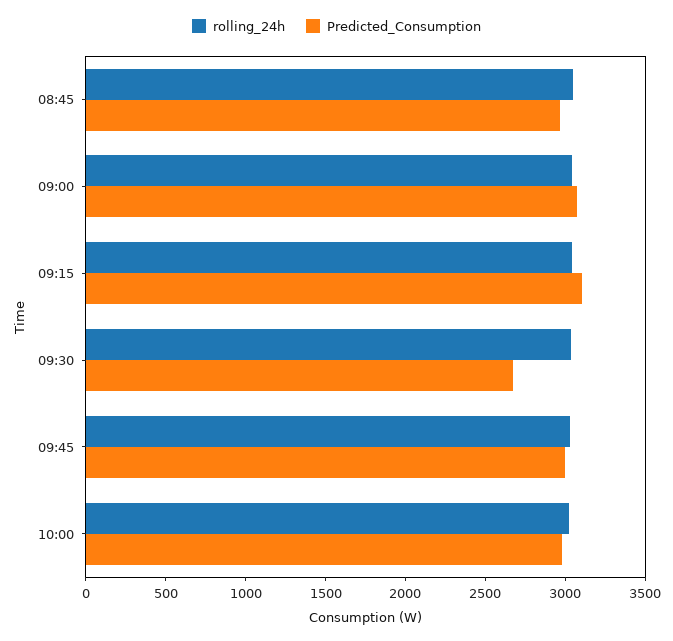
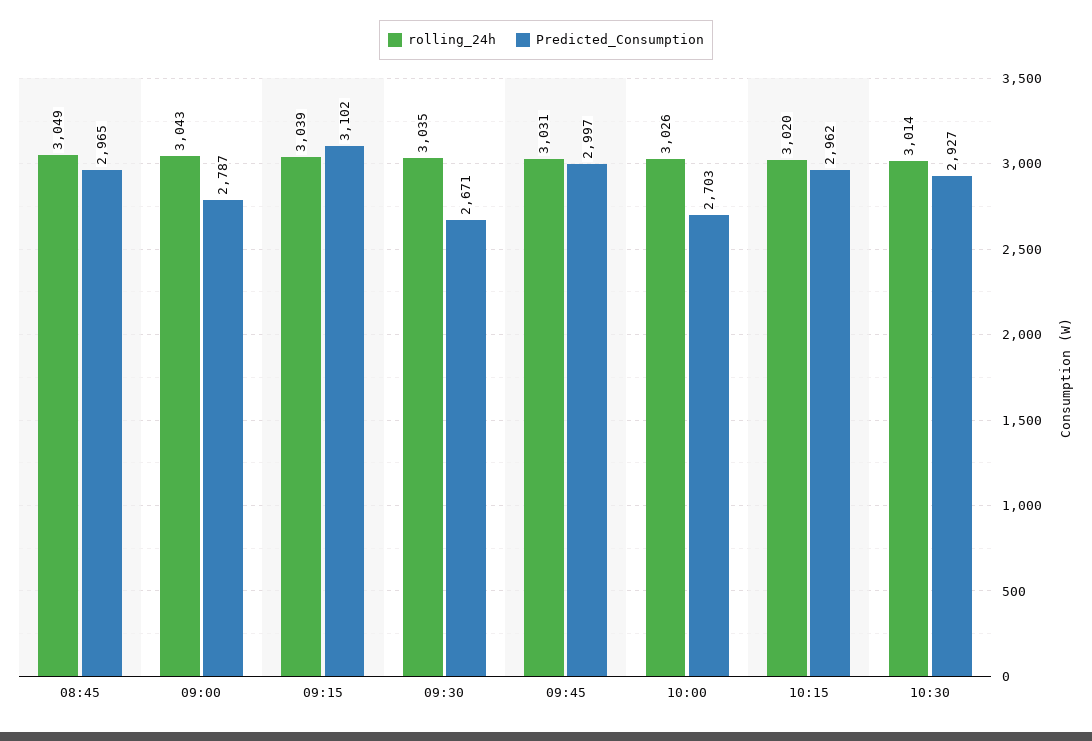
Predicted_Consumption, 09:00: 3100 -> 2787
Predicted_Consumption, 10:00: 3000 -> 2703
rolling_24h, 10:15: none -> 3020
Predicted_Consumption, 10:15: none -> 2962
rolling_24h, 10:30: none -> 3014
Predicted_Consumption, 10:30: none -> 2927

